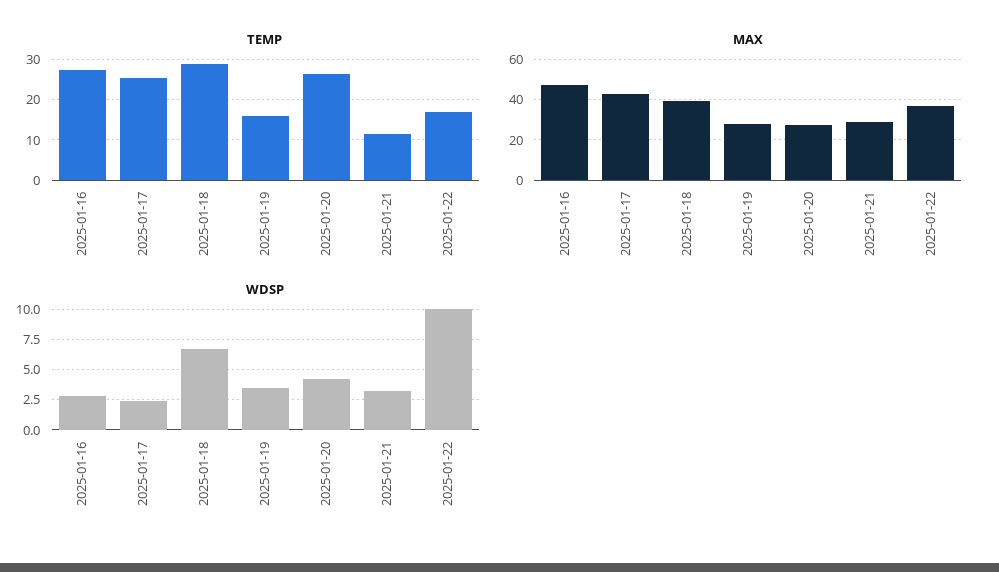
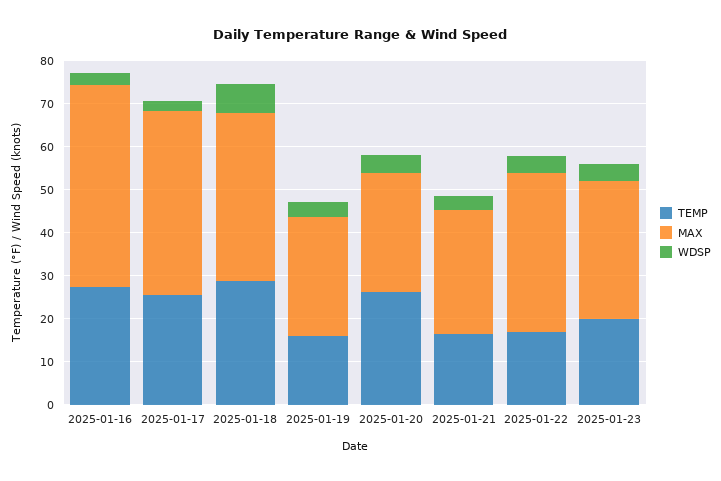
TEMP, 2025-01-21: 12 -> 16
WDSP, 2025-01-22: 10 -> 4
TEMP, 2025-01-23: none -> 20
MAX, 2025-01-23: none -> 32
WDSP, 2025-01-23: none -> 4

